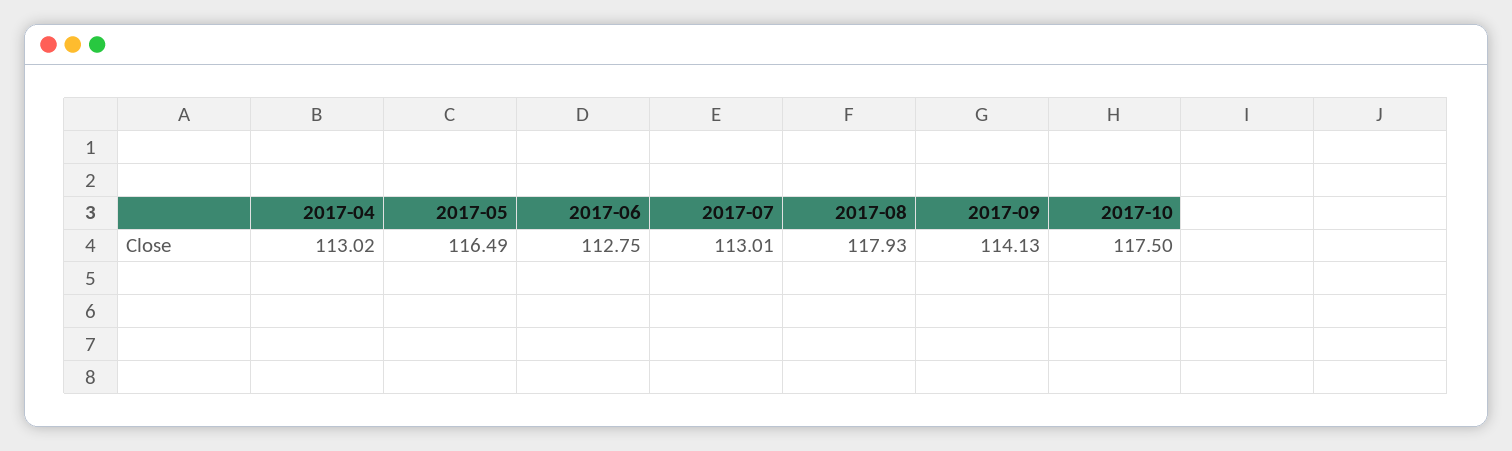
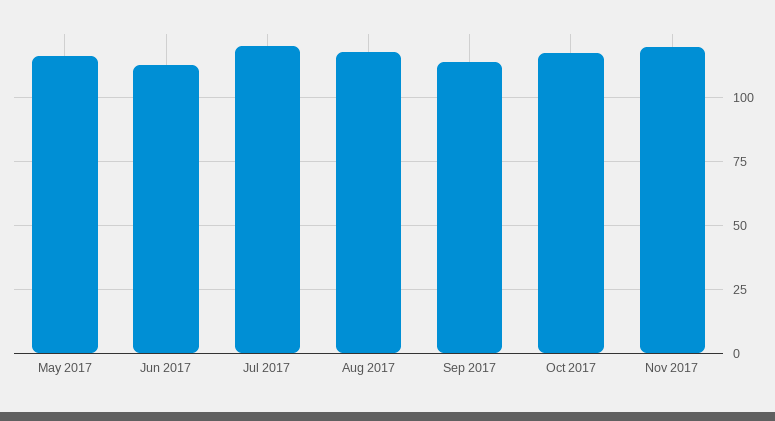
2017-04: 113.02 -> none
2017-07: 113.01 -> 120
Nov 2017: none -> 120

